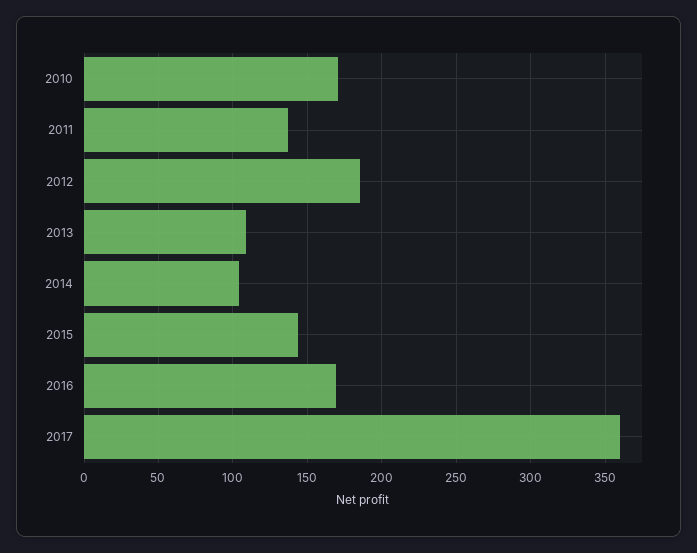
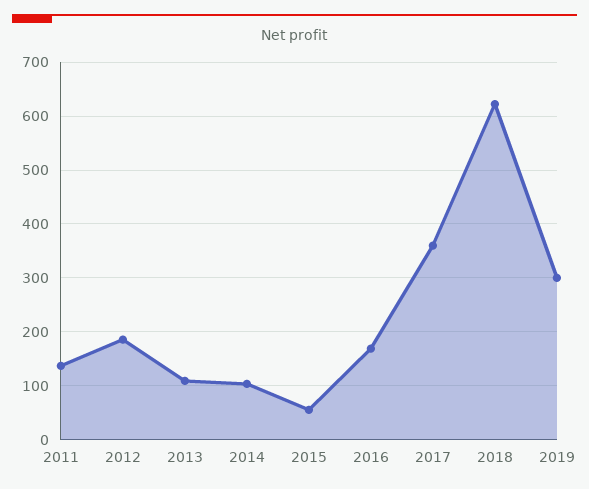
2010: 170 -> none
2015: 145 -> 60
2018: none -> 620
2019: none -> 300

